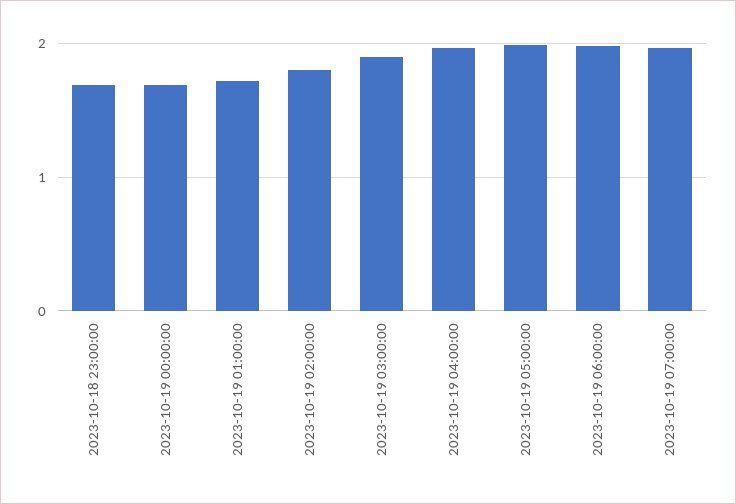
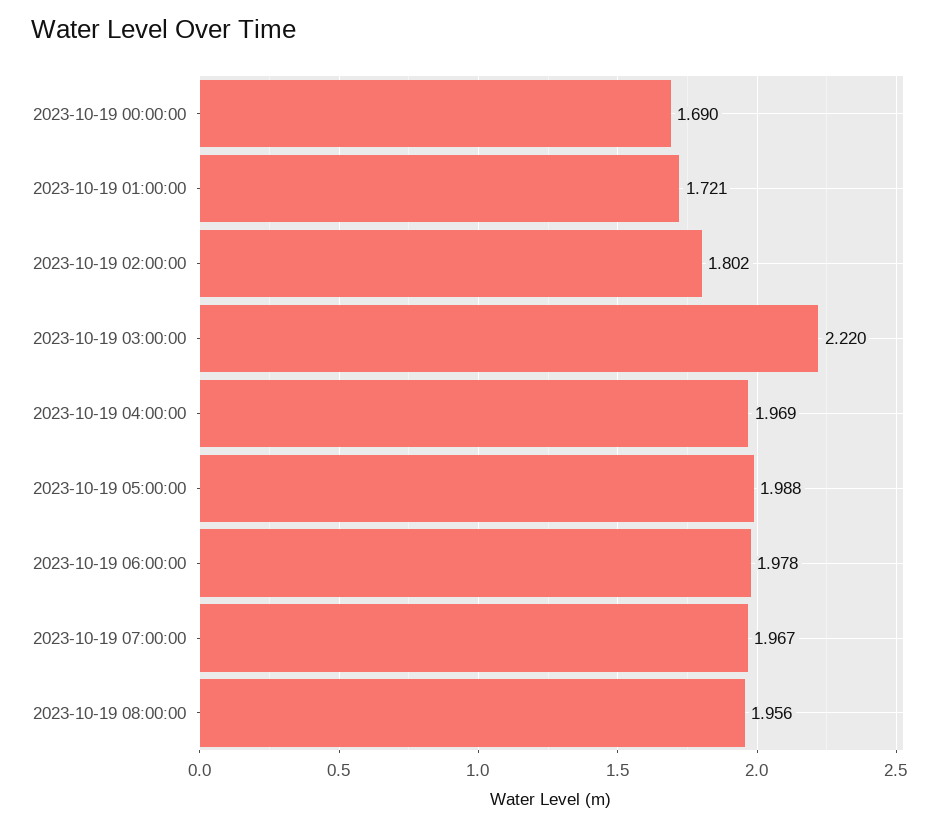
2023-10-18 23:00:00: 1.7 -> none
2023-10-19 03:00:00: 1.9 -> 2.22
2023-10-19 08:00:00: none -> 1.956

